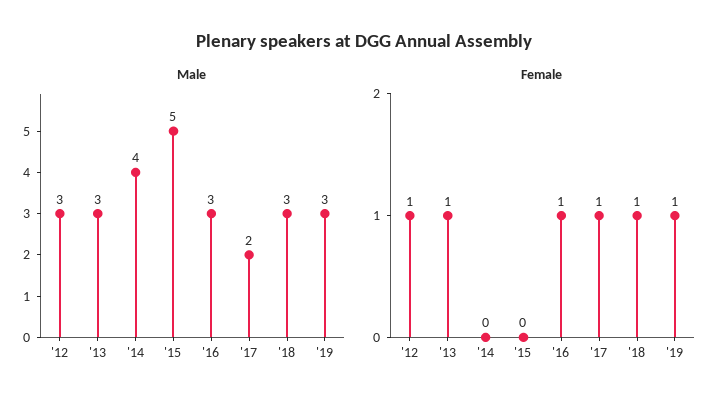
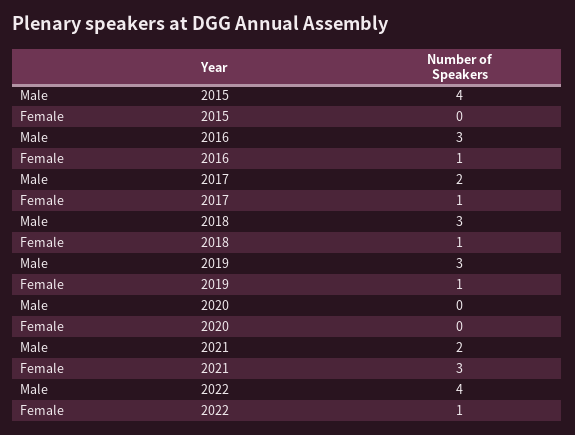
Male, '12: 3 -> none
Male, '13: 3 -> none
Male, '14: 4 -> none
Male, '15: 5 -> 4
Female, '12: 1 -> none
Female, '13: 1 -> none
Female, '14: 0 -> none
Male, 2020: none -> 0
Female, 2020: none -> 0
Male, 2021: none -> 2
Female, 2021: none -> 3
Male, 2022: none -> 4
Female, 2022: none -> 1

